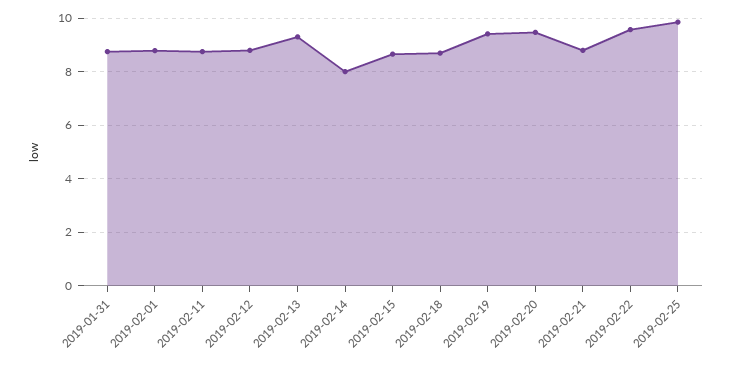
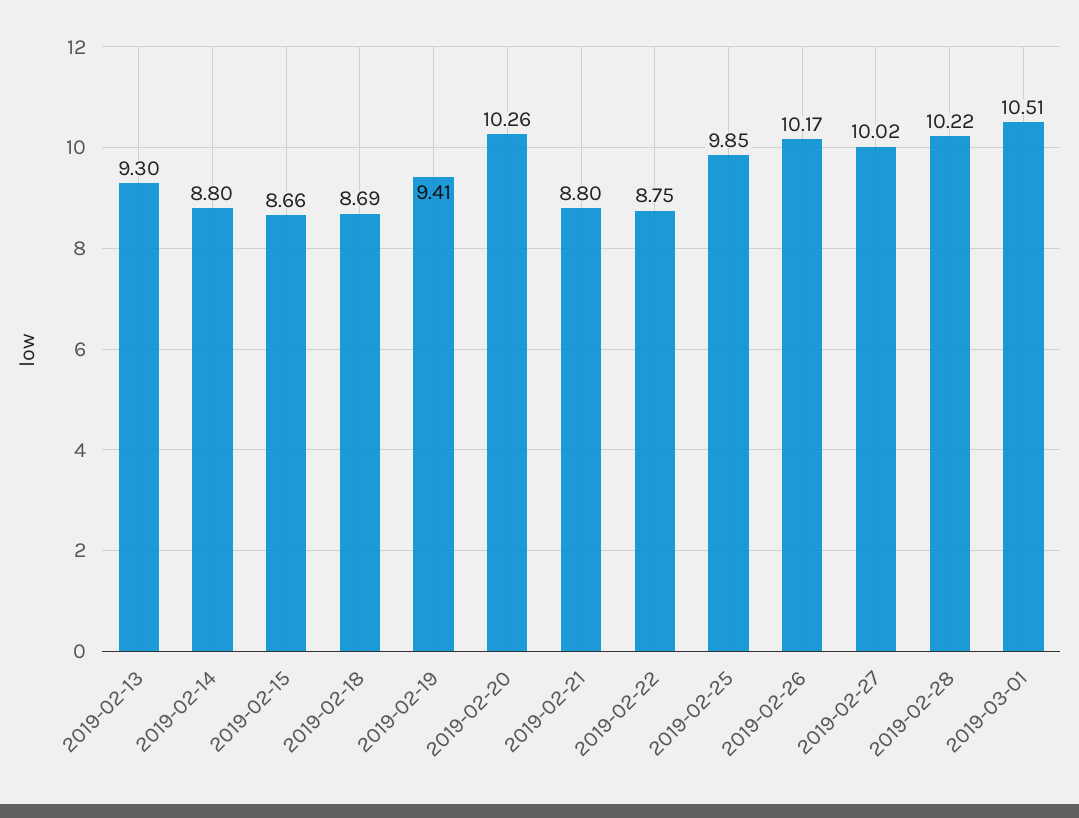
2019-01-31: 8.75 -> none
2019-02-01: 8.75 -> none
2019-02-11: 8.75 -> none
2019-02-12: 8.75 -> none
2019-02-14: 8 -> 8.8
2019-02-20: 9.5 -> 10.26
2019-02-22: 9.5 -> 8.75
2019-02-26: none -> 10.17
2019-02-27: none -> 10.02
2019-02-28: none -> 10.22
2019-03-01: none -> 10.51

